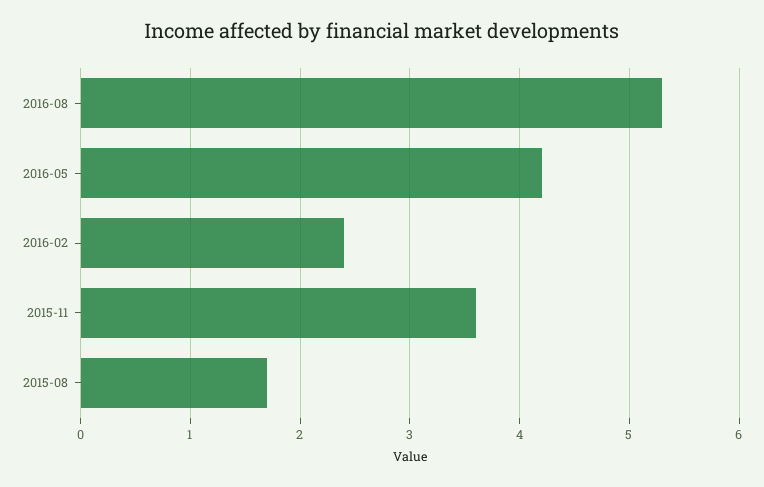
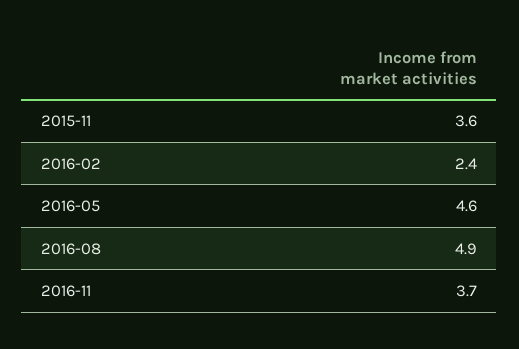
2016-08: 5.3 -> 4.9
2016-05: 4.2 -> 4.6
2015-08: 1.7 -> none
2016-11: none -> 3.7

